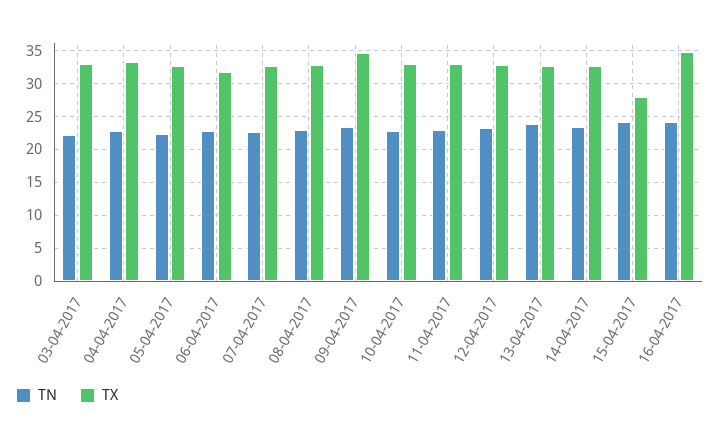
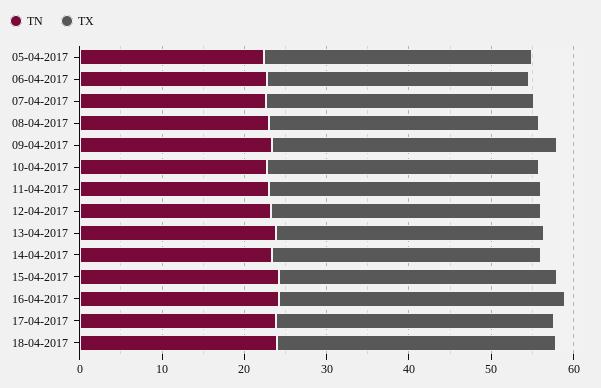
TN, 03-04-2017: 22 -> none
TX, 03-04-2017: 33 -> none
TN, 04-04-2017: 23 -> none
TX, 04-04-2017: 33 -> none
TX, 15-04-2017: 28 -> 34
TN, 17-04-2017: none -> 24
TX, 17-04-2017: none -> 34
TN, 18-04-2017: none -> 24
TX, 18-04-2017: none -> 34

